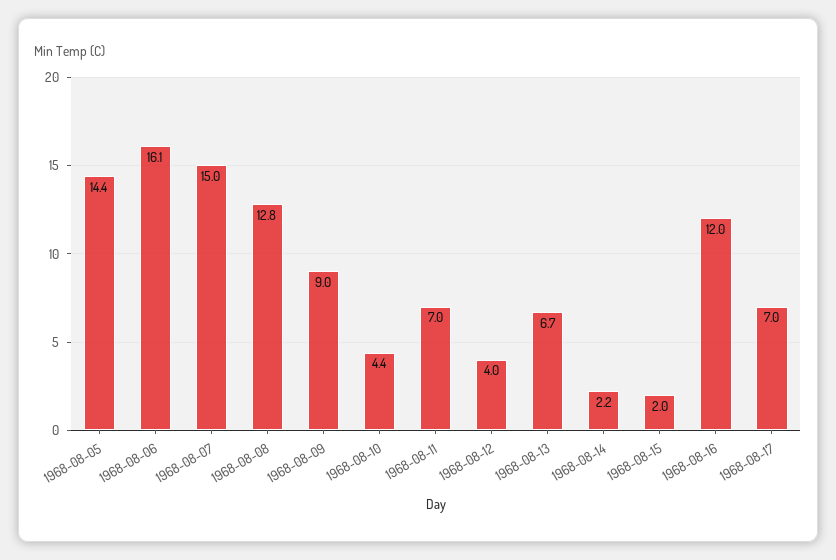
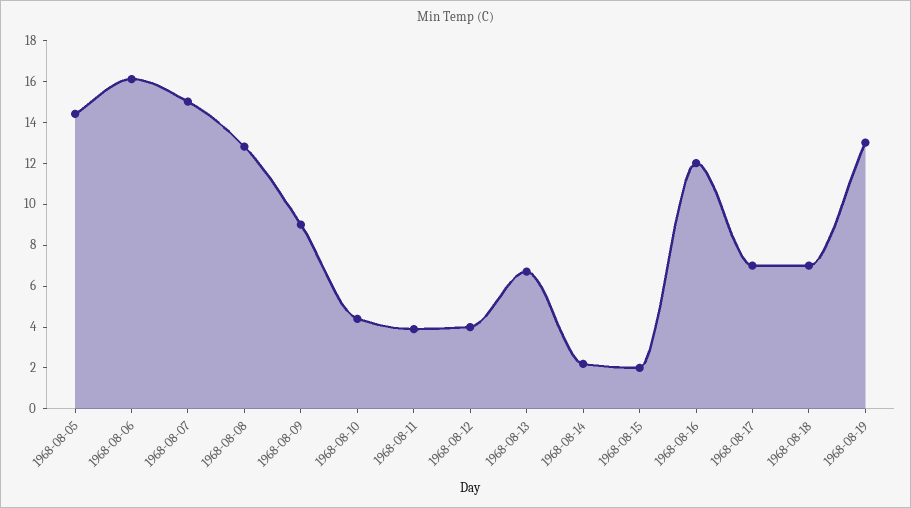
1968-08-11: 7 -> 4
1968-08-18: none -> 7
1968-08-19: none -> 13

